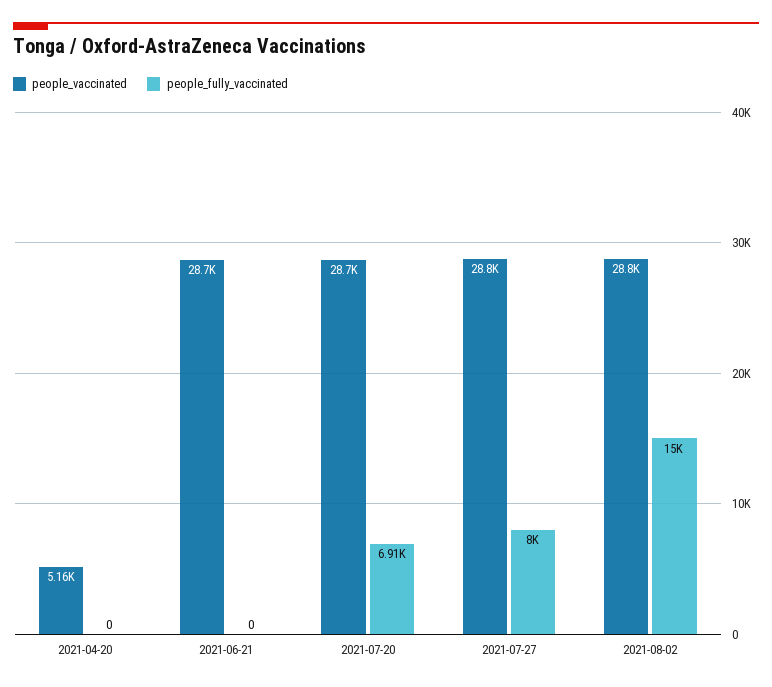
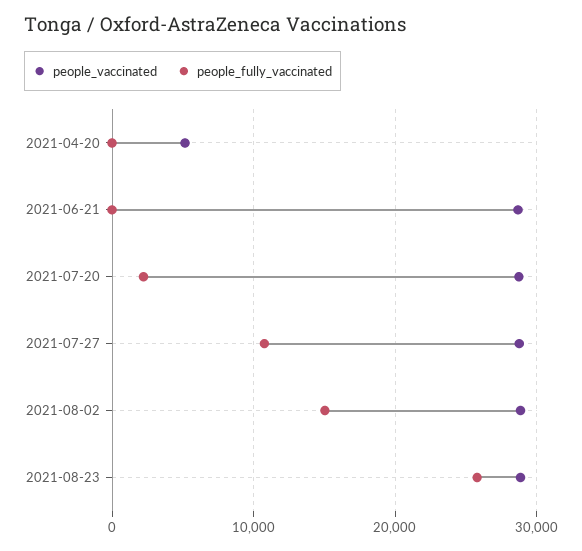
people_fully_vaccinated, 2021-07-20: 6910 -> 2000
people_fully_vaccinated, 2021-07-27: 8000 -> 11000
people_vaccinated, 2021-08-23: none -> 29000
people_fully_vaccinated, 2021-08-23: none -> 26000

